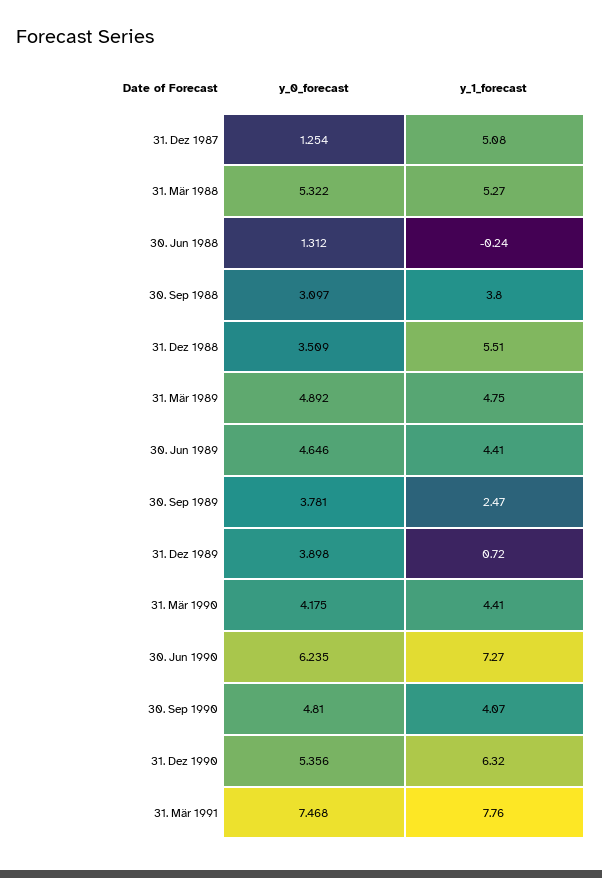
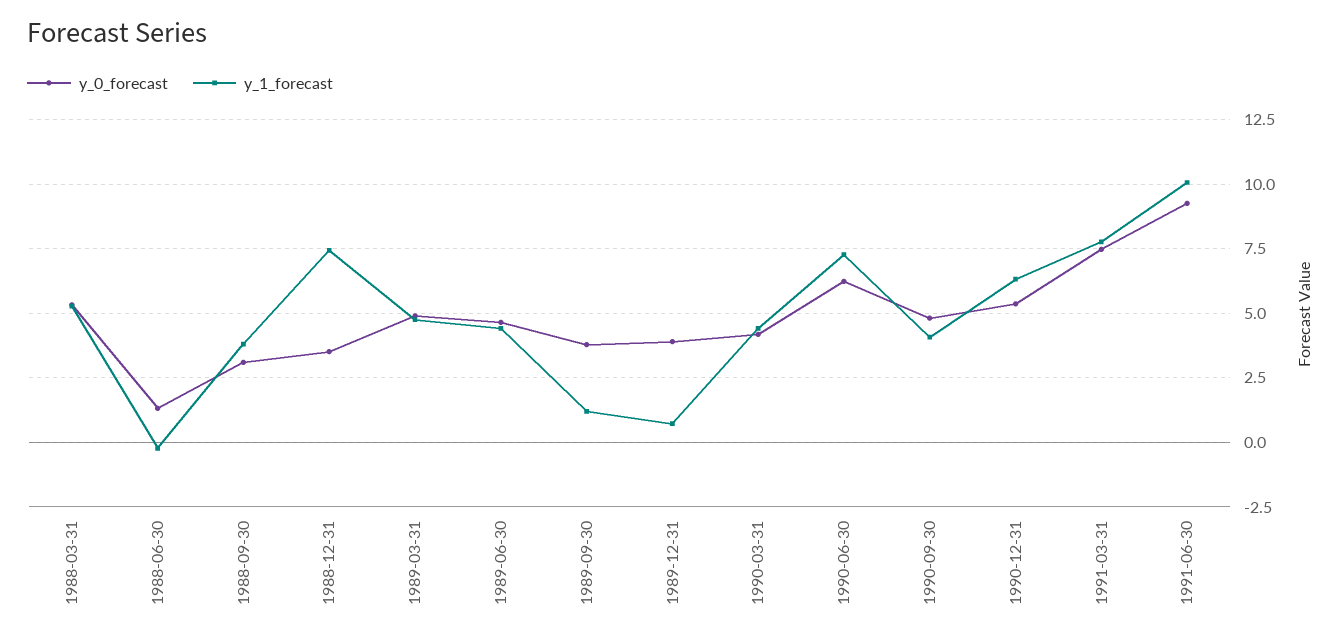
y_0_forecast, 31. Dez 1987: 1.254 -> none
y_1_forecast, 31. Dez 1987: 5.08 -> none
y_1_forecast, 31. Dez 1988: 5.51 -> 7.5
y_1_forecast, 30. Sep 1989: 2.47 -> 1.25
y_0_forecast, 1991-06-30: none -> 9.25
y_1_forecast, 1991-06-30: none -> 10

